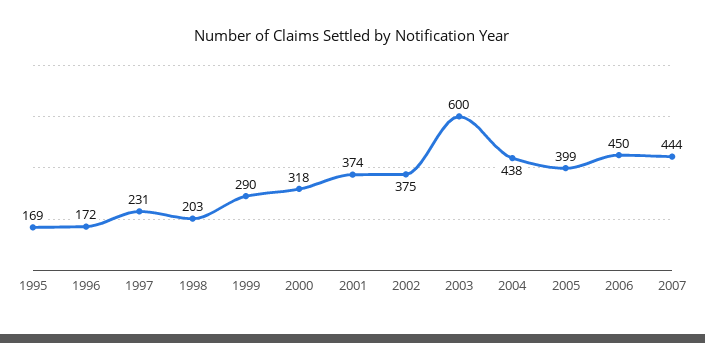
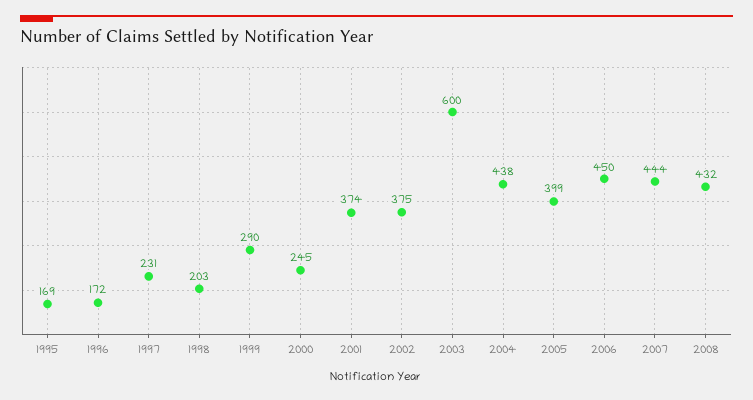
2000: 318 -> 245
2008: none -> 432

